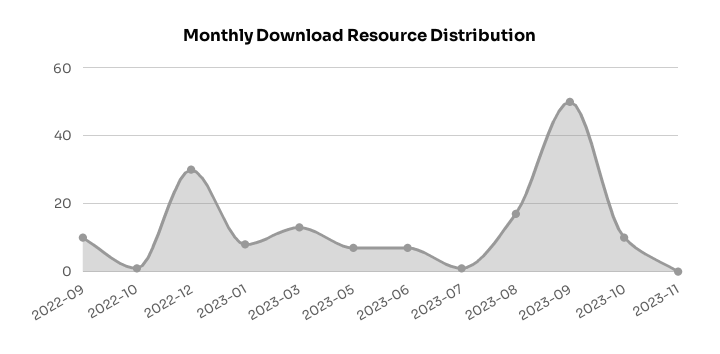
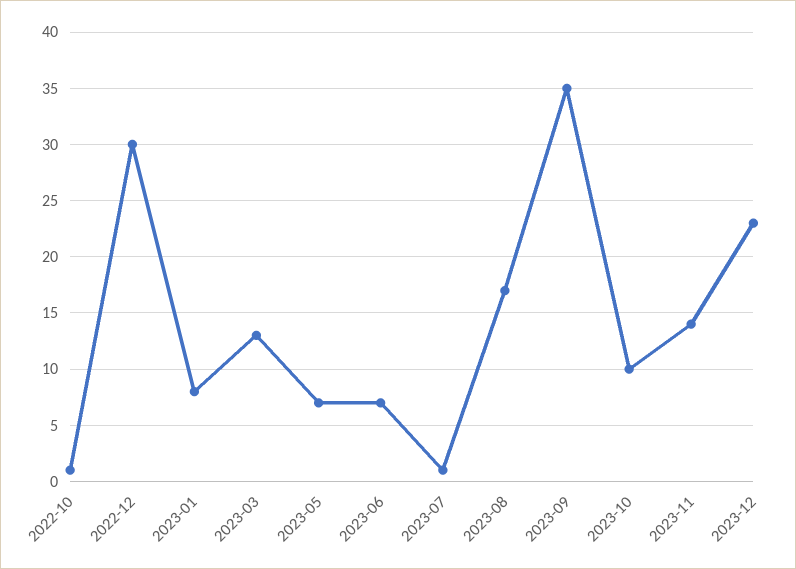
2022-09: 10 -> none
2023-09: 50 -> 35
2023-11: 0 -> 14
2023-12: none -> 23

